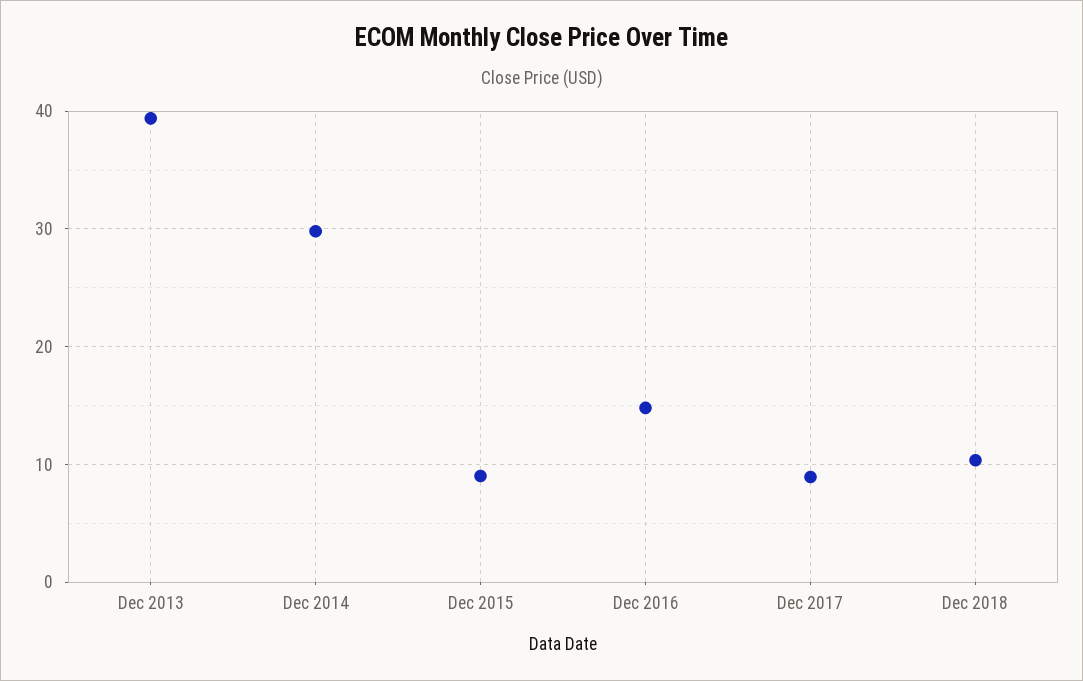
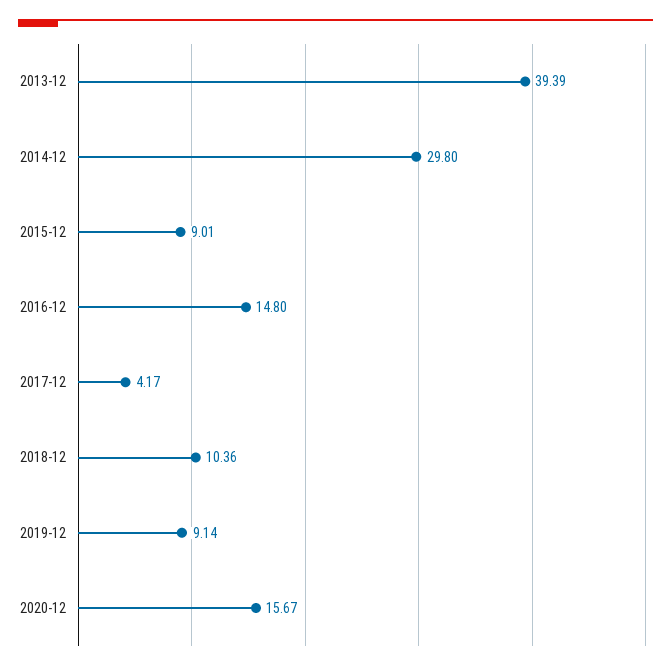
Dec 2017: 9 -> 4.17
2019-12: none -> 9.14
2020-12: none -> 15.67

